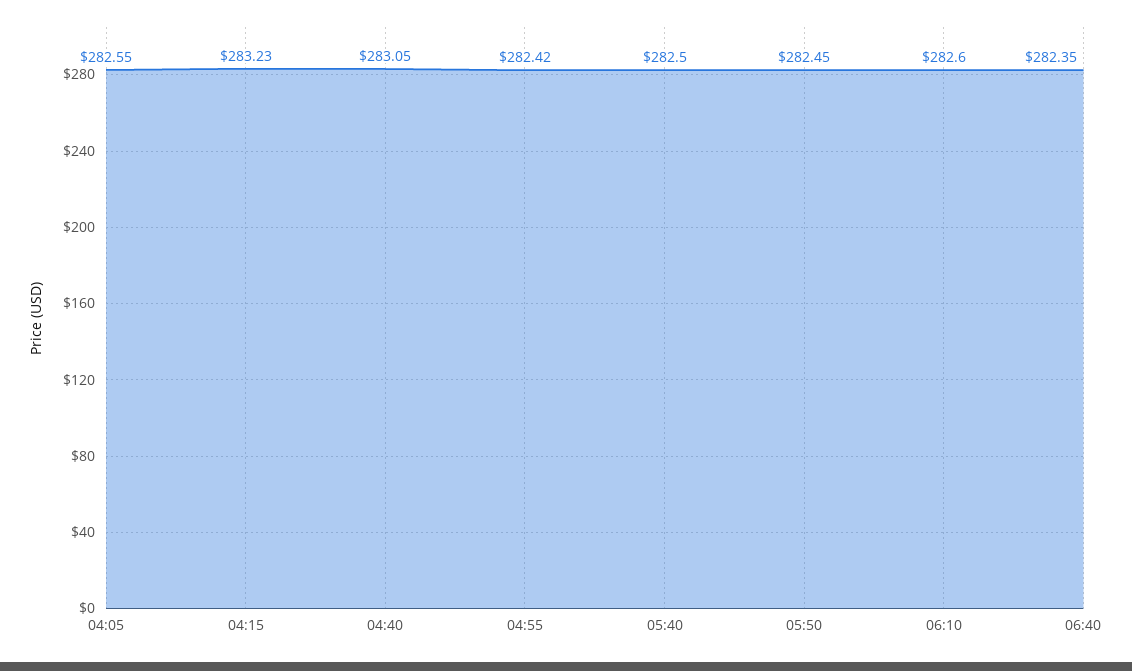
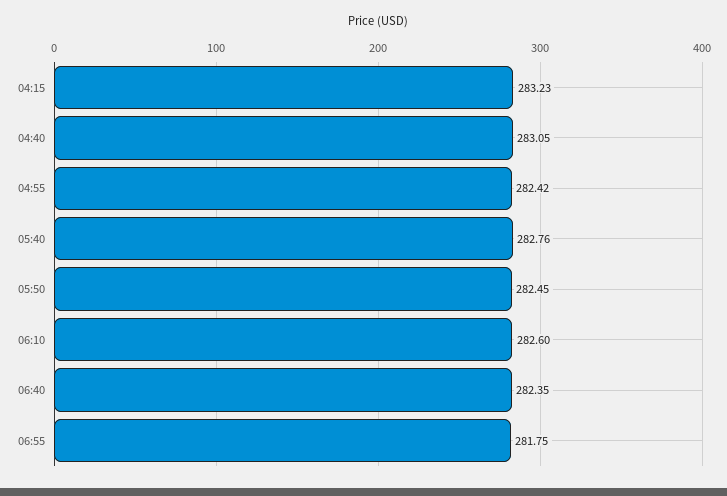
04:05: 282.55 -> none
05:40: 282.5 -> 282.76
06:55: none -> 281.75

